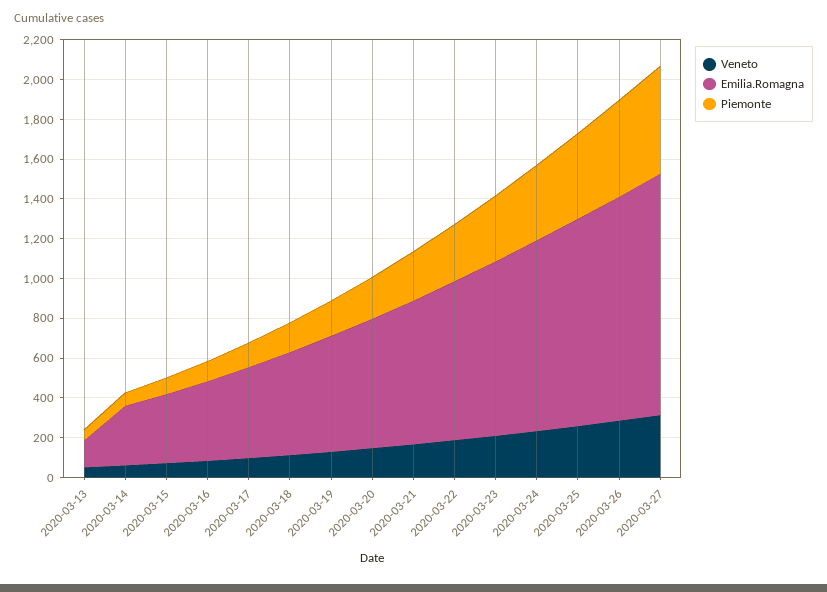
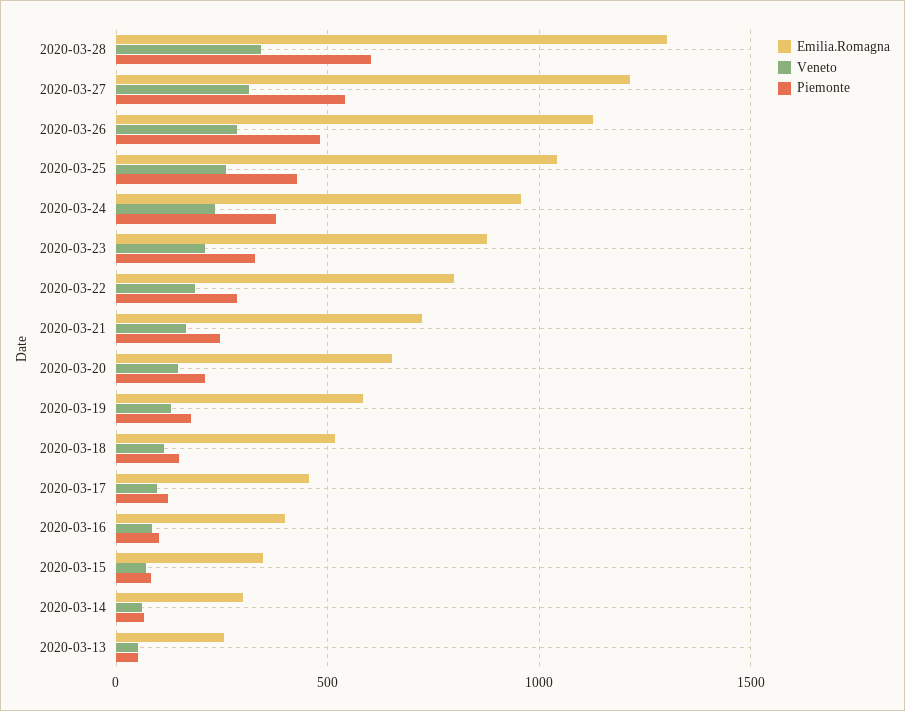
Emilia.Romagna, 2020-03-13: 150 -> 250
Emilia.Romagna, 2020-03-28: none -> 1300
Veneto, 2020-03-28: none -> 350
Piemonte, 2020-03-28: none -> 600

